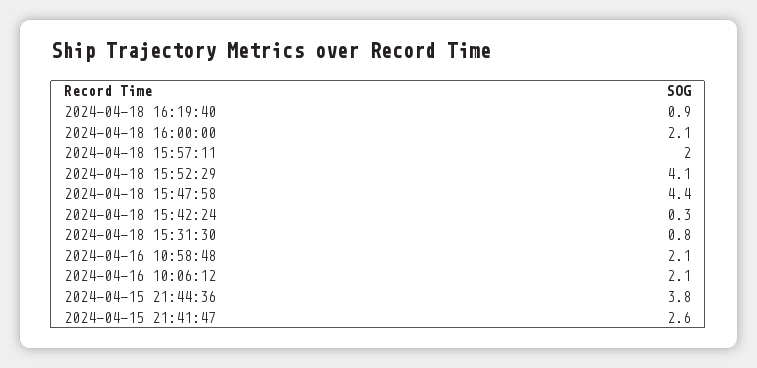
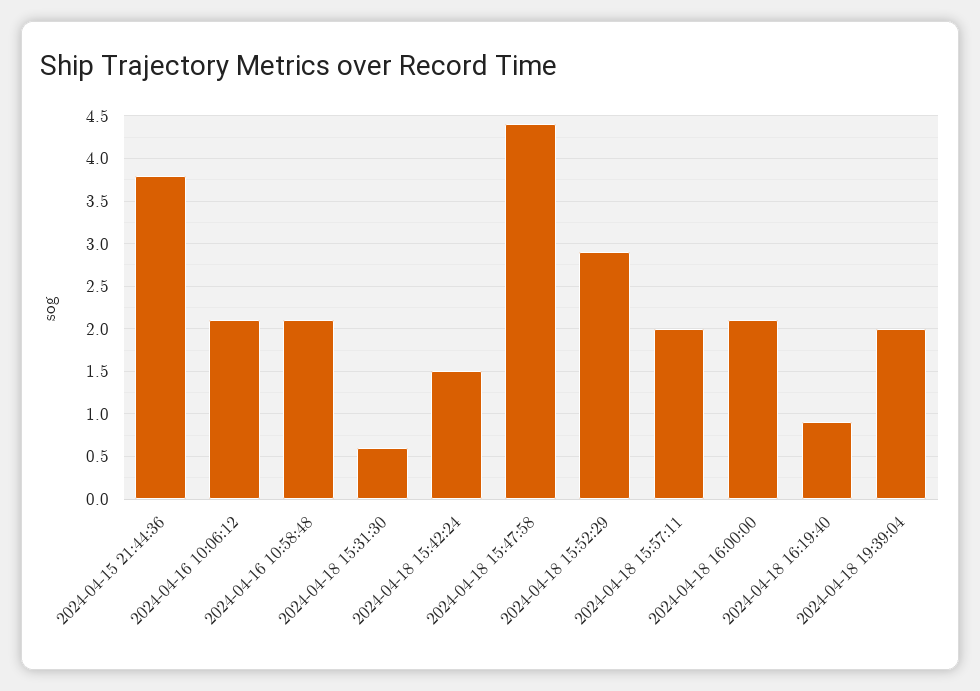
2024-04-18 15:52:29: 4.1 -> 2.9
2024-04-18 15:42:24: 0.3 -> 1.5
2024-04-18 15:31:30: 0.8 -> 0.6
2024-04-15 21:41:47: 2.6 -> none
2024-04-18 19:39:04: none -> 2

